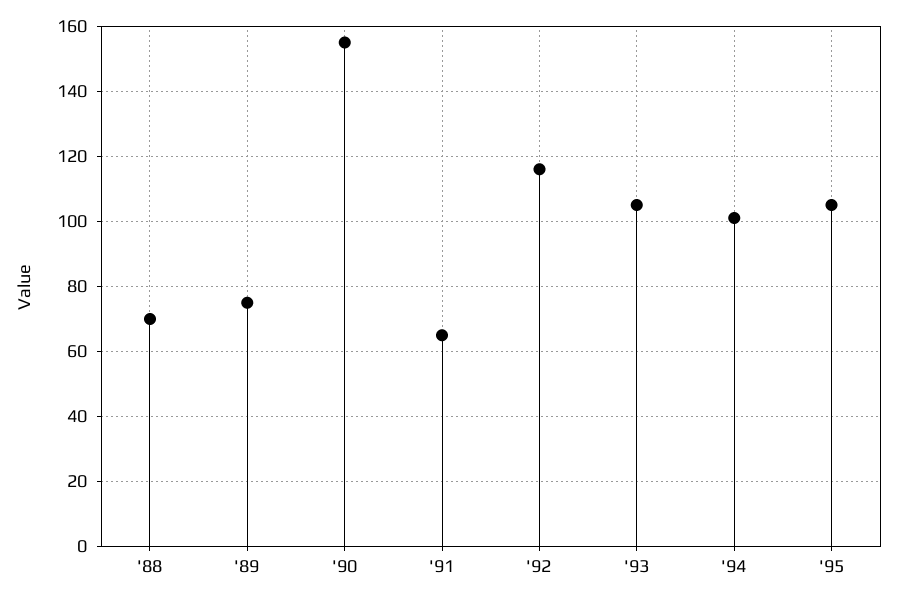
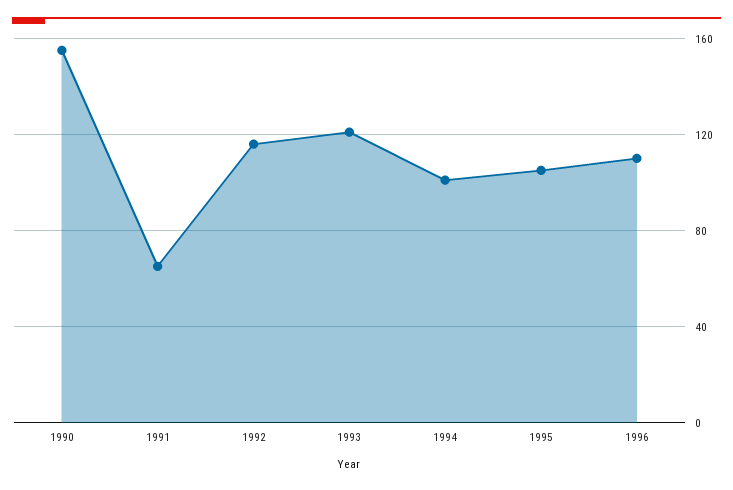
'88: 70 -> none
'89: 75 -> none
'93: 105 -> 120
1996: none -> 110

